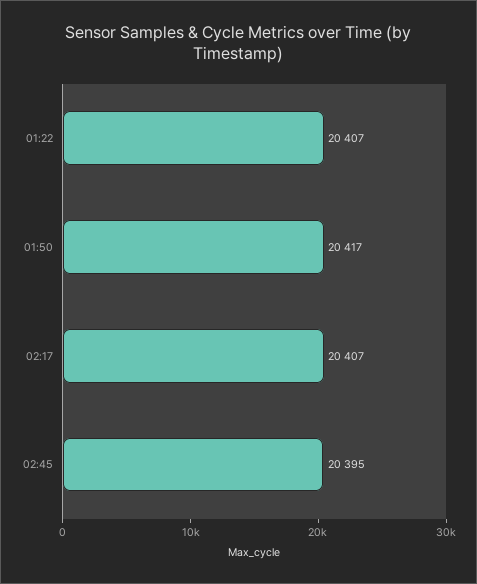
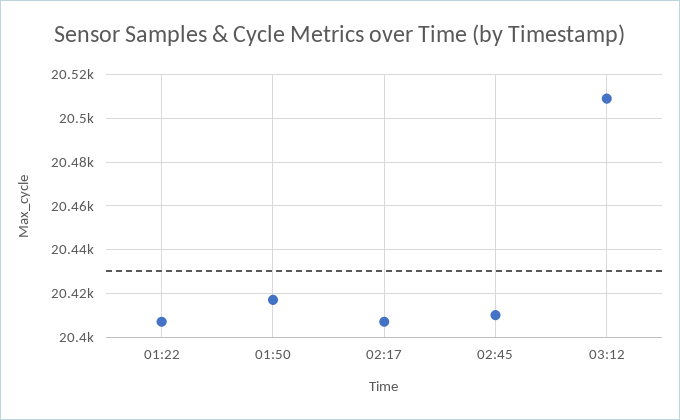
02:45: 20395 -> 20410
03:12: none -> 20510

